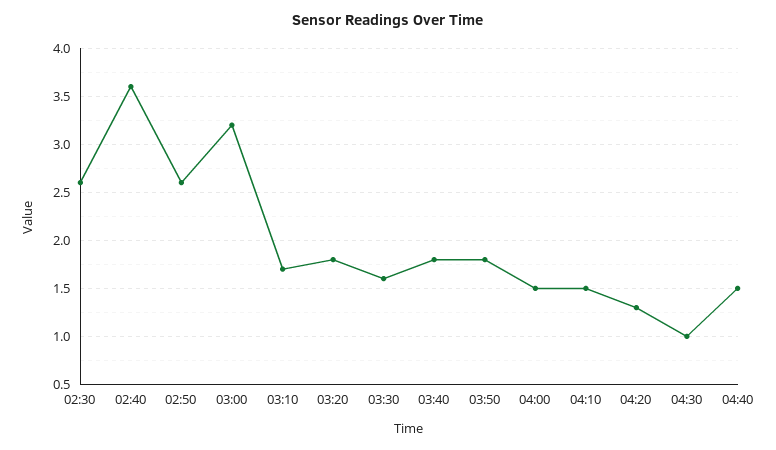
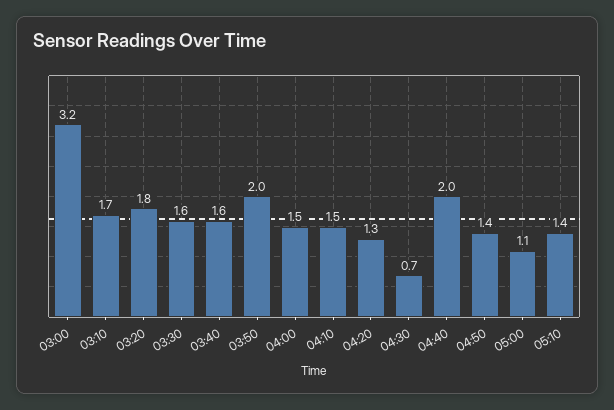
02:30: 2.6 -> none
02:40: 3.6 -> none
02:50: 2.6 -> none
03:40: 1.8 -> 1.6
03:50: 1.8 -> 2
04:30: 1 -> 0.7
04:40: 1.5 -> 2
04:50: none -> 1.4
05:00: none -> 1.1
05:10: none -> 1.4

